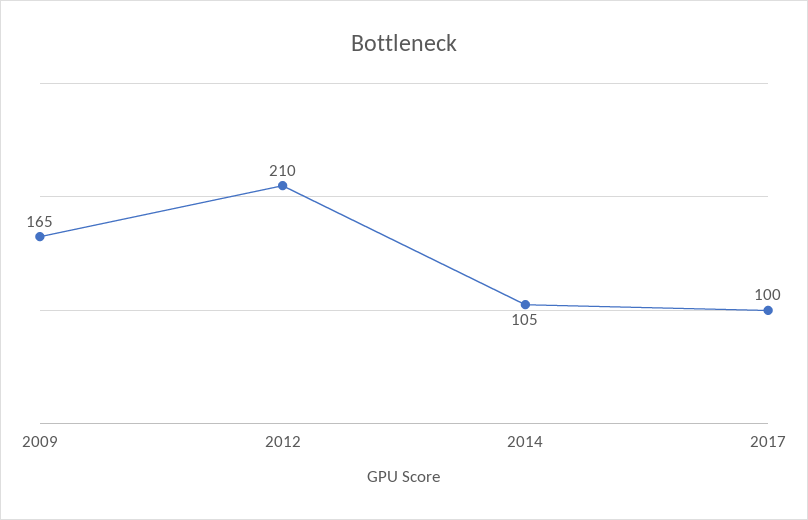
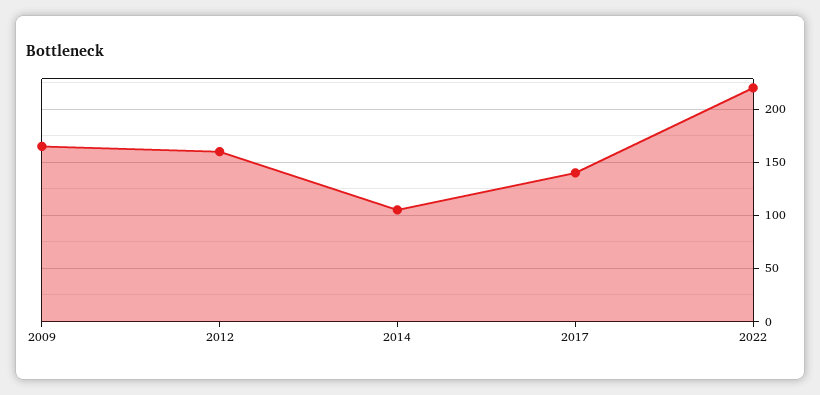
2012: 210 -> 160
2017: 100 -> 140
2022: none -> 220

